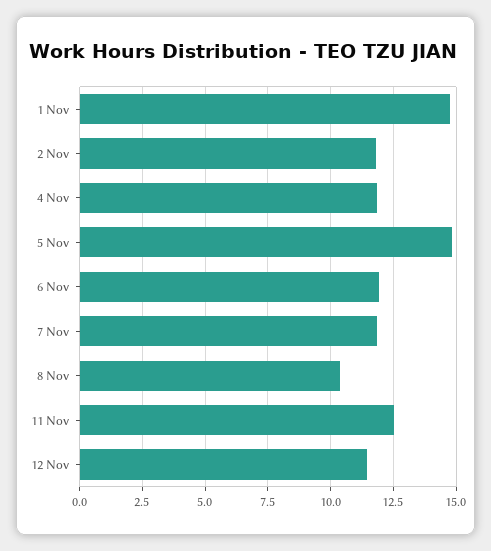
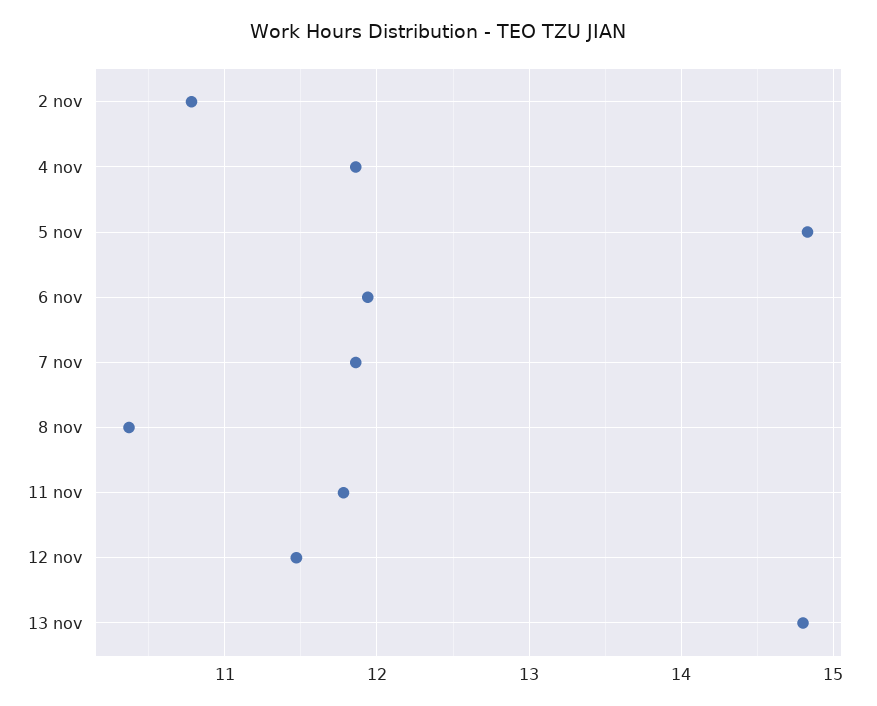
1 Nov: 14.75 -> none
2 Nov: 11.75 -> 10.8
11 Nov: 12.5 -> 11.8
13 nov: none -> 14.8

